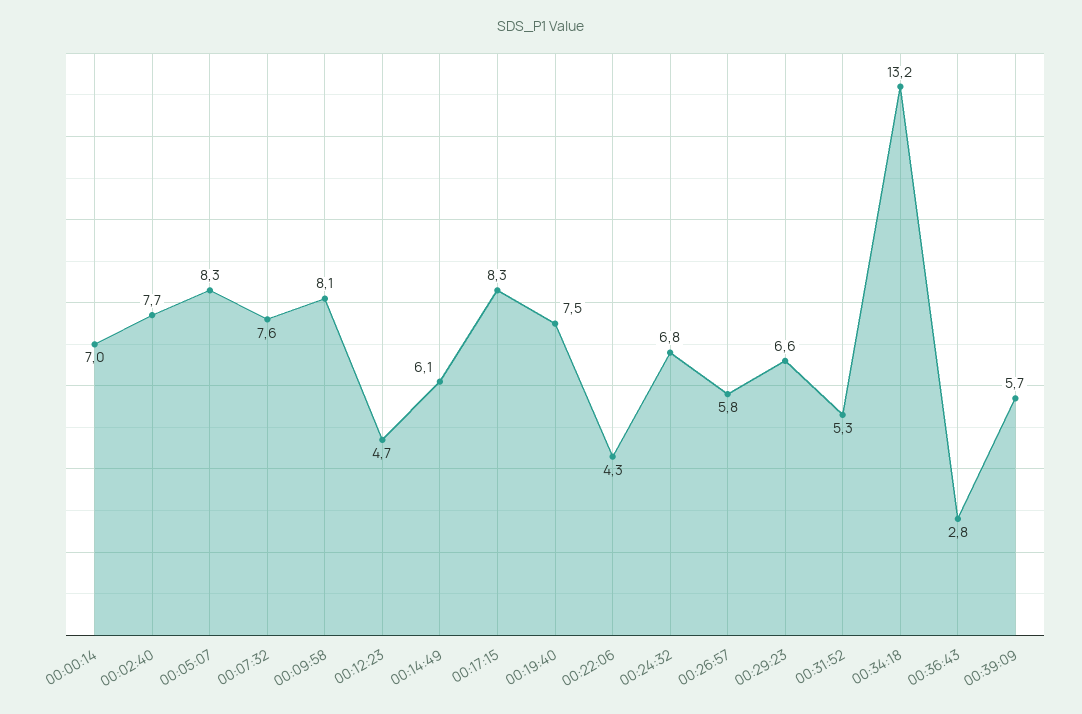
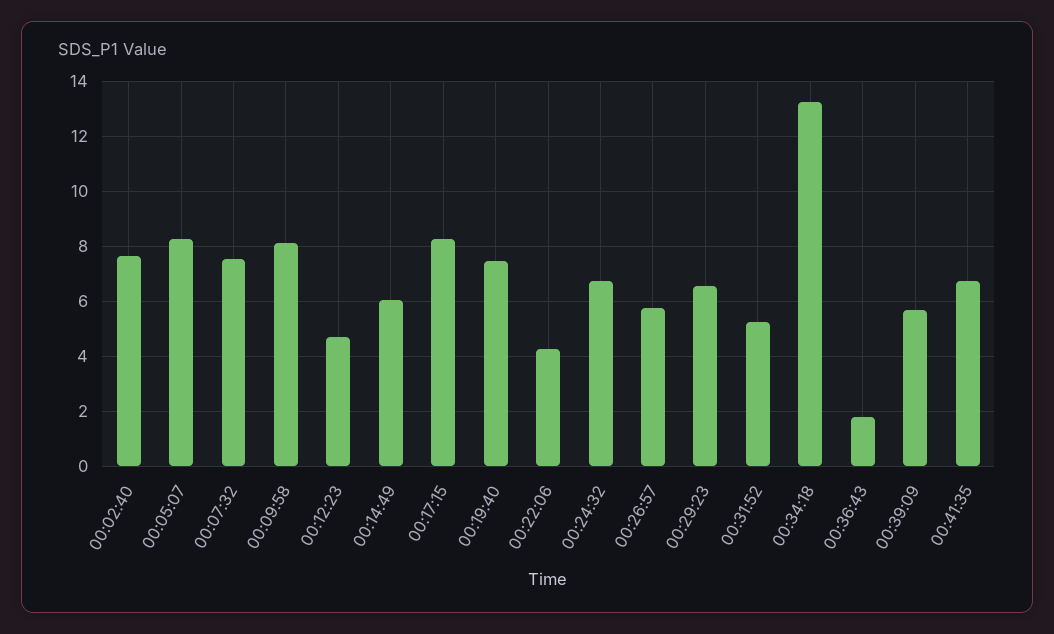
00:00:14: 7 -> none
00:36:43: 2.8 -> 1.75
00:41:35: none -> 6.75

